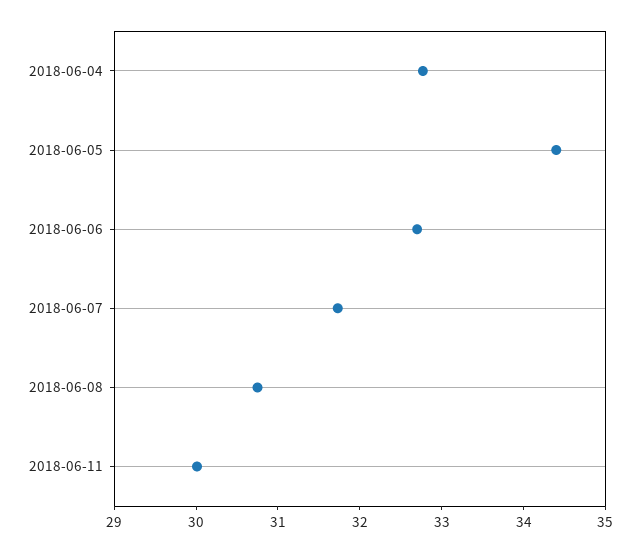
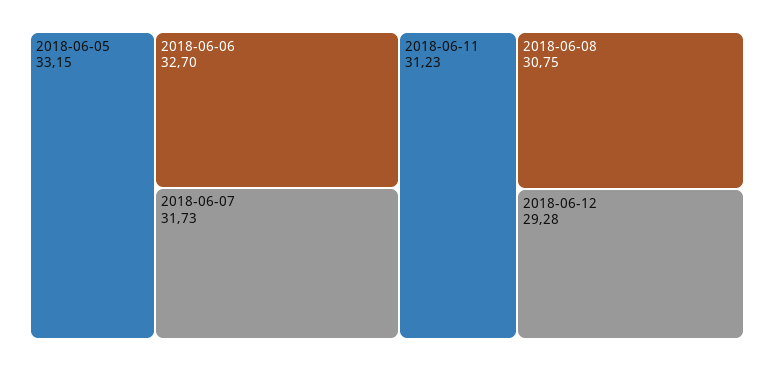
2018-06-04: 32.8 -> none
2018-06-05: 34.4 -> 33.15
2018-06-11: 30 -> 31.23
2018-06-12: none -> 29.28

